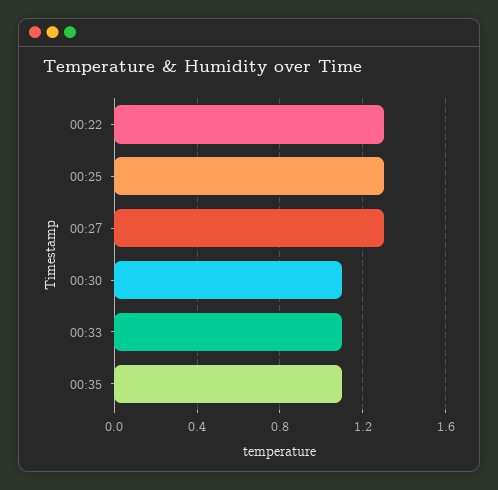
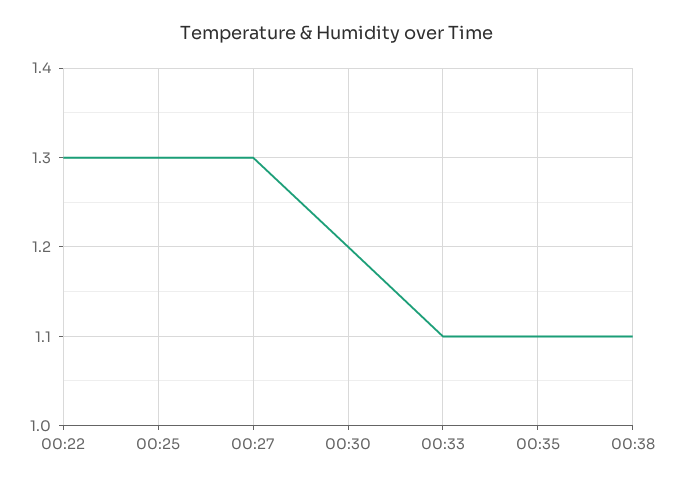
00:30: 1.1 -> 1.2
00:38: none -> 1.1

